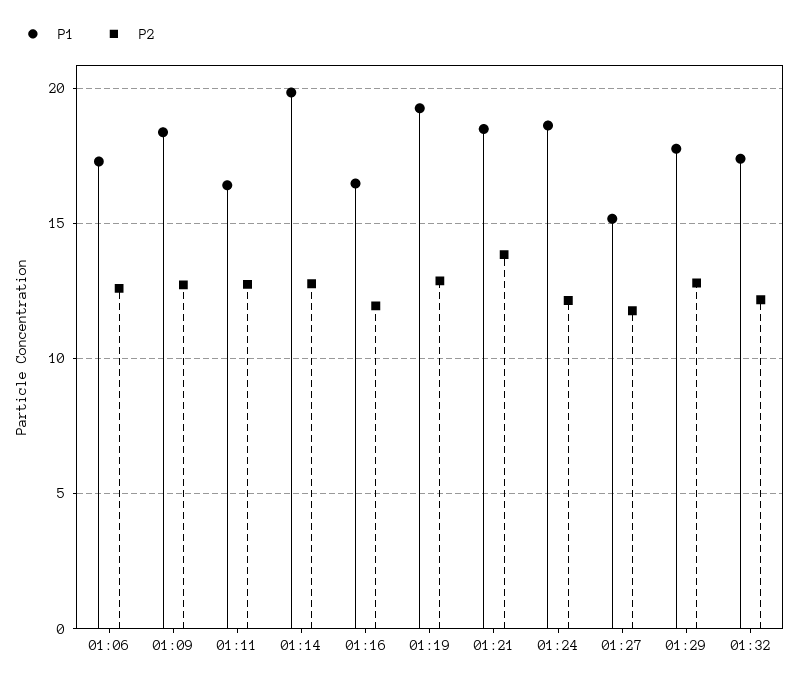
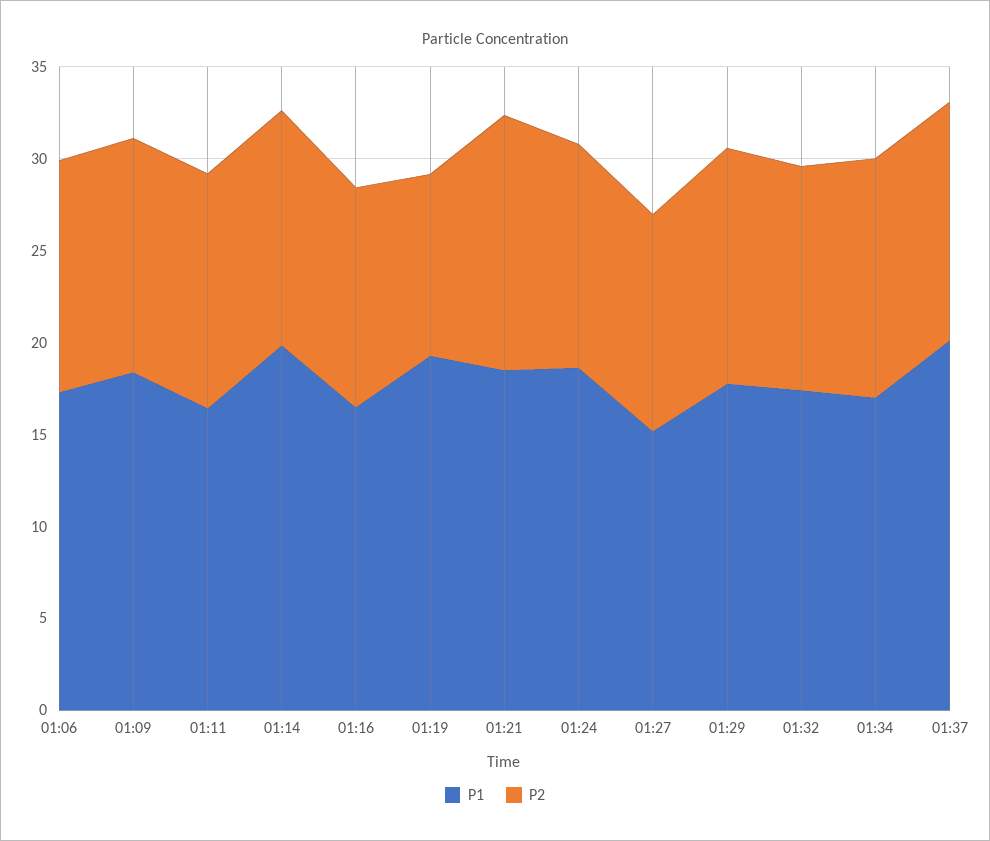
P2, 01:19: 13 -> 10
P1, 01:34: none -> 17
P2, 01:34: none -> 13
P1, 01:37: none -> 20
P2, 01:37: none -> 13

